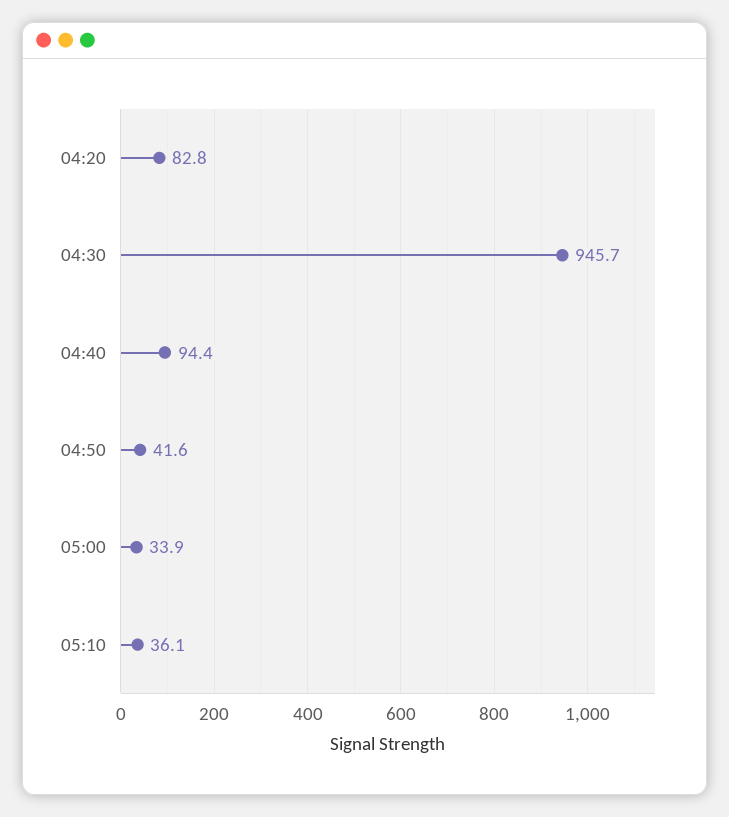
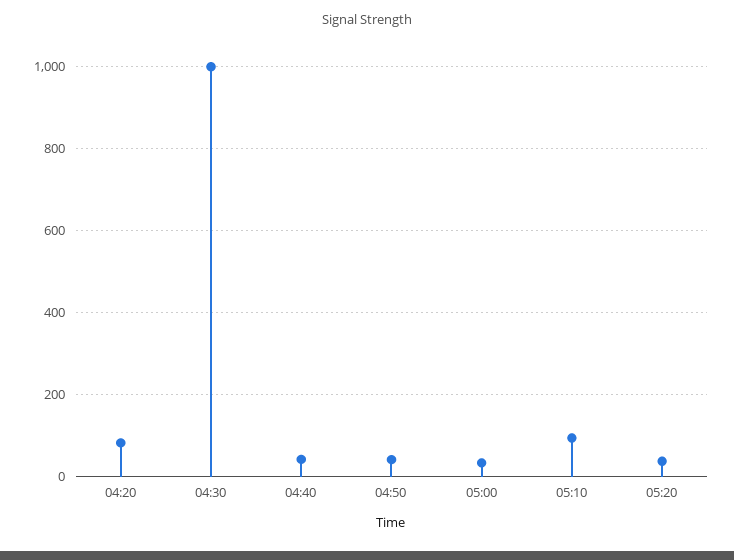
04:30: 945.7 -> 1000
04:40: 94.4 -> 40
05:10: 36.1 -> 100
05:20: none -> 40

